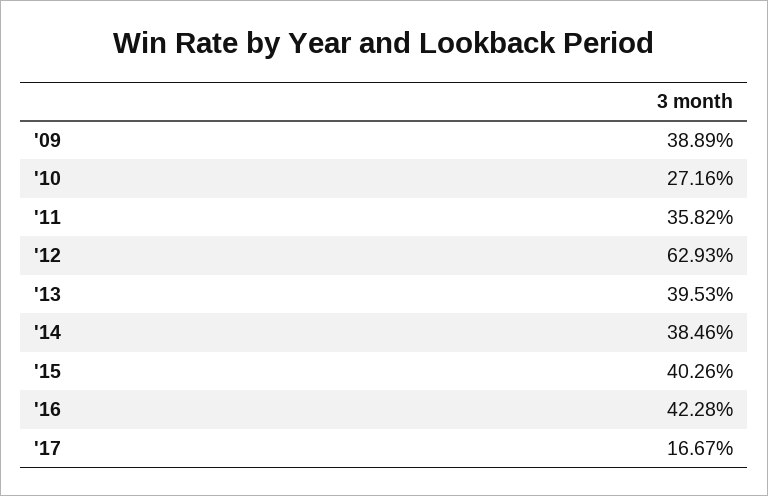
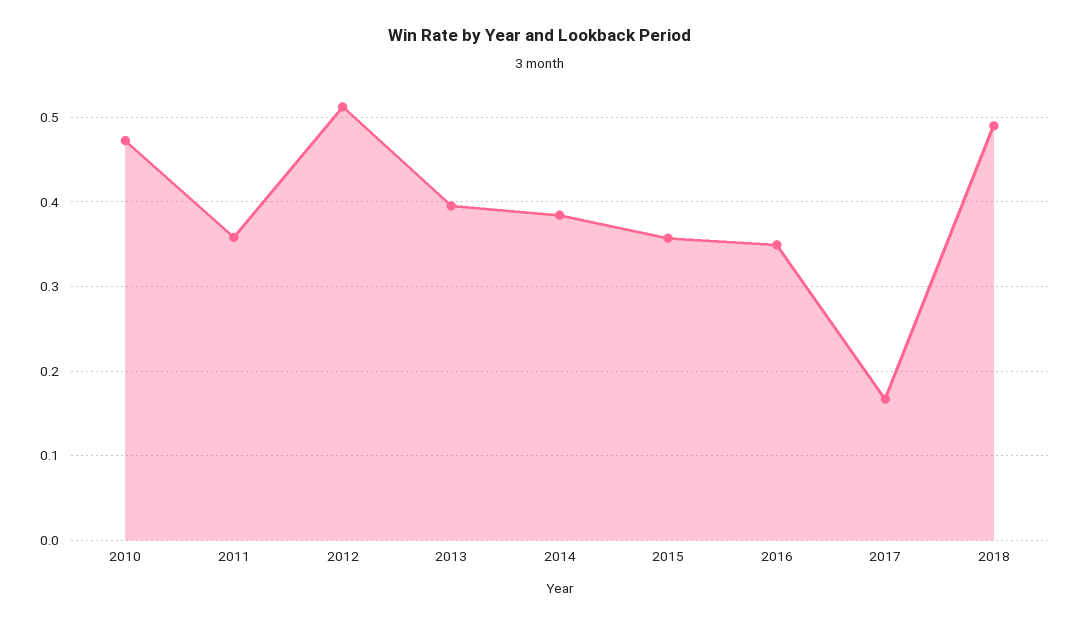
'09: 0.3889 -> none
'10: 0.2716 -> 0.47
'12: 0.6293 -> 0.51
'15: 0.4026 -> 0.36
'16: 0.4228 -> 0.35
2018: none -> 0.49

